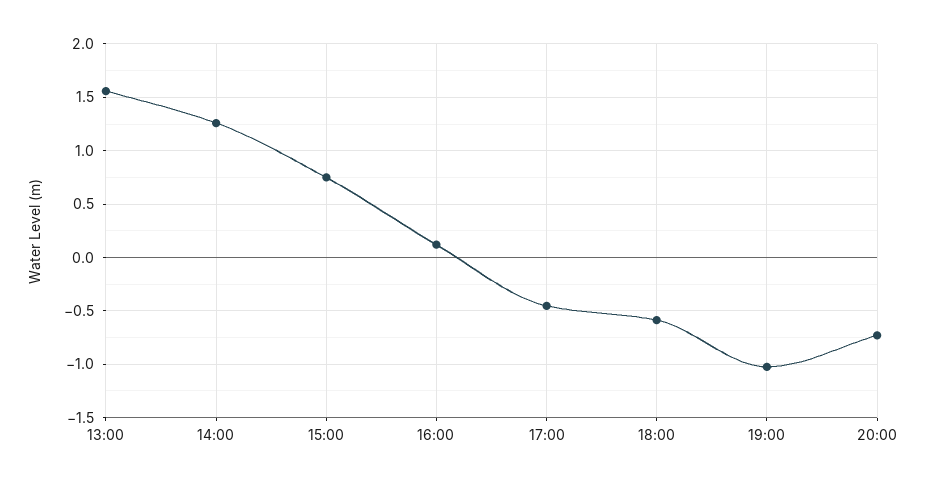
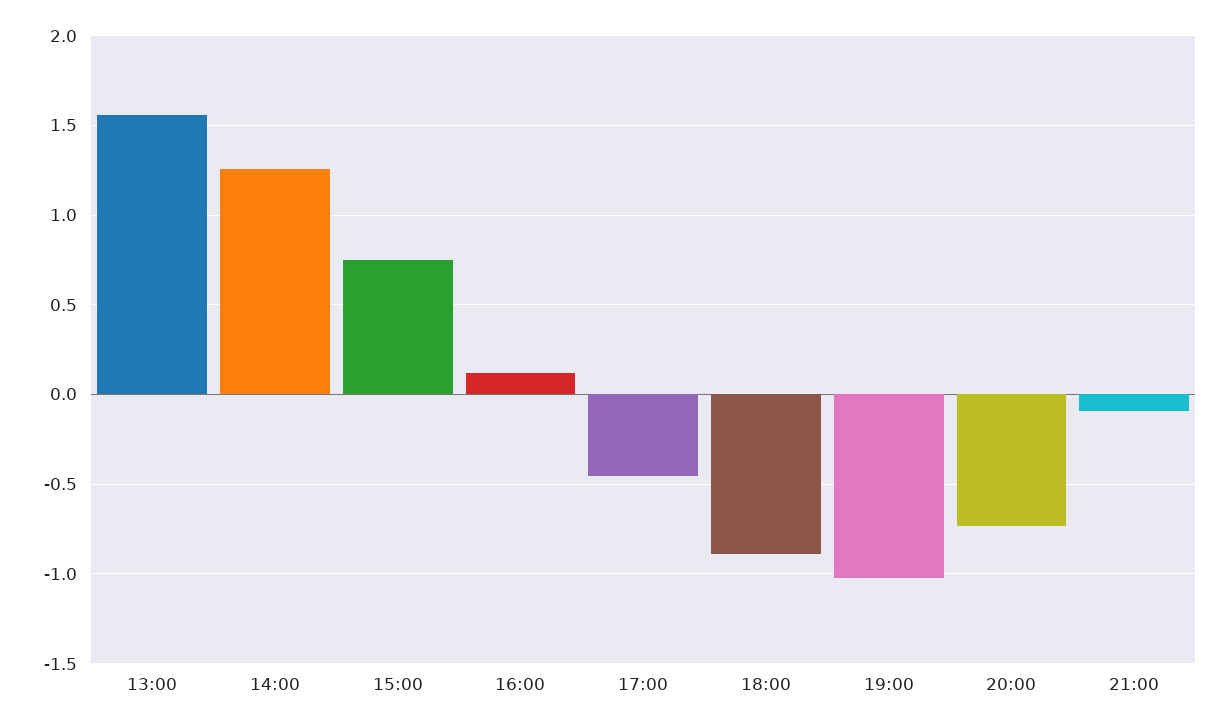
18:00: -0.6 -> -0.9
21:00: none -> -0.1

